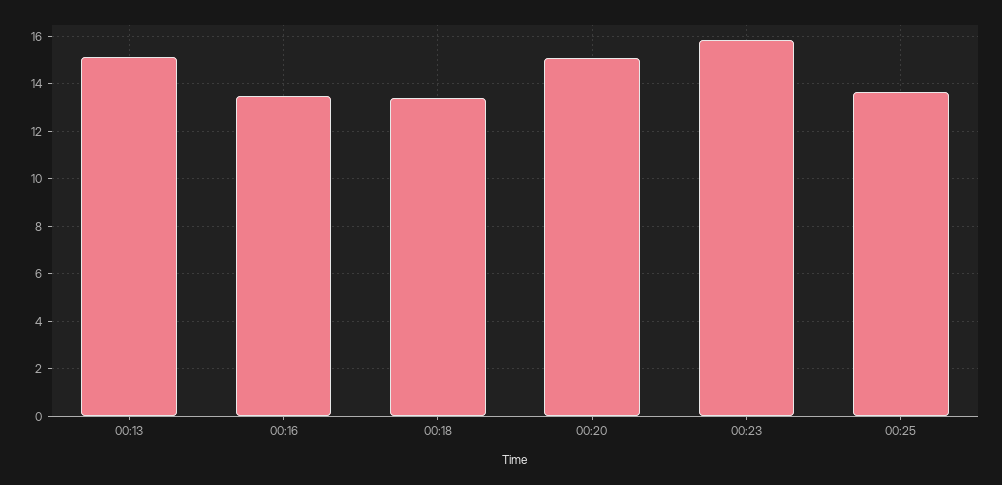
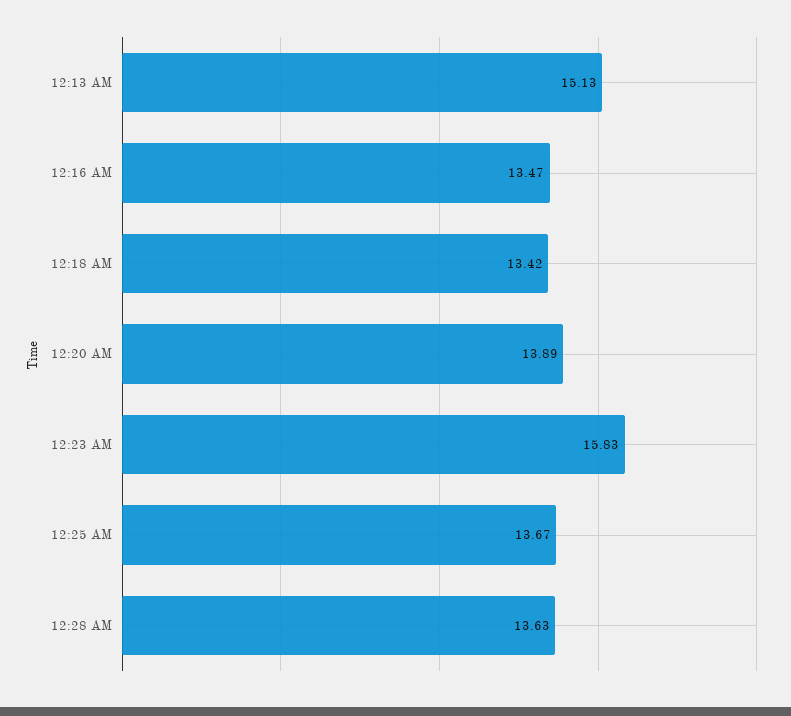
00:20: 15 -> 13.89
12:28 AM: none -> 13.63

